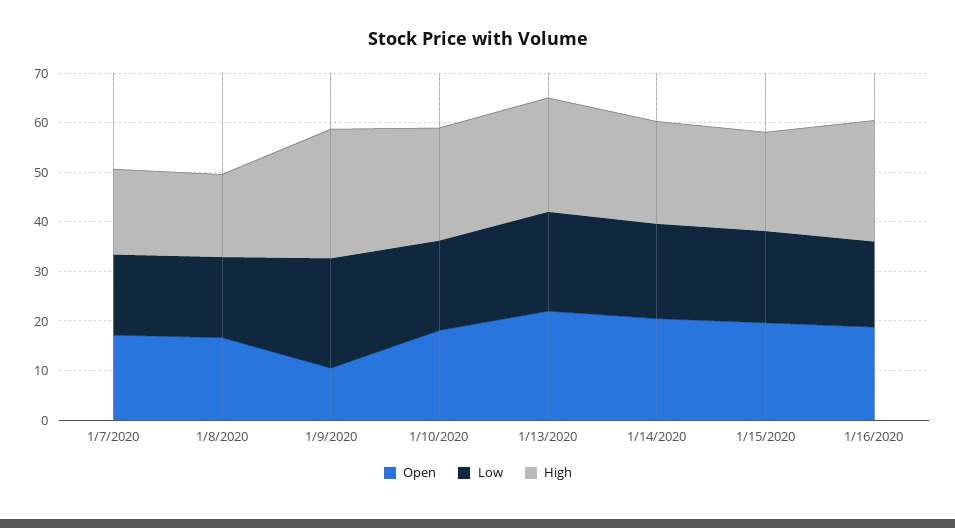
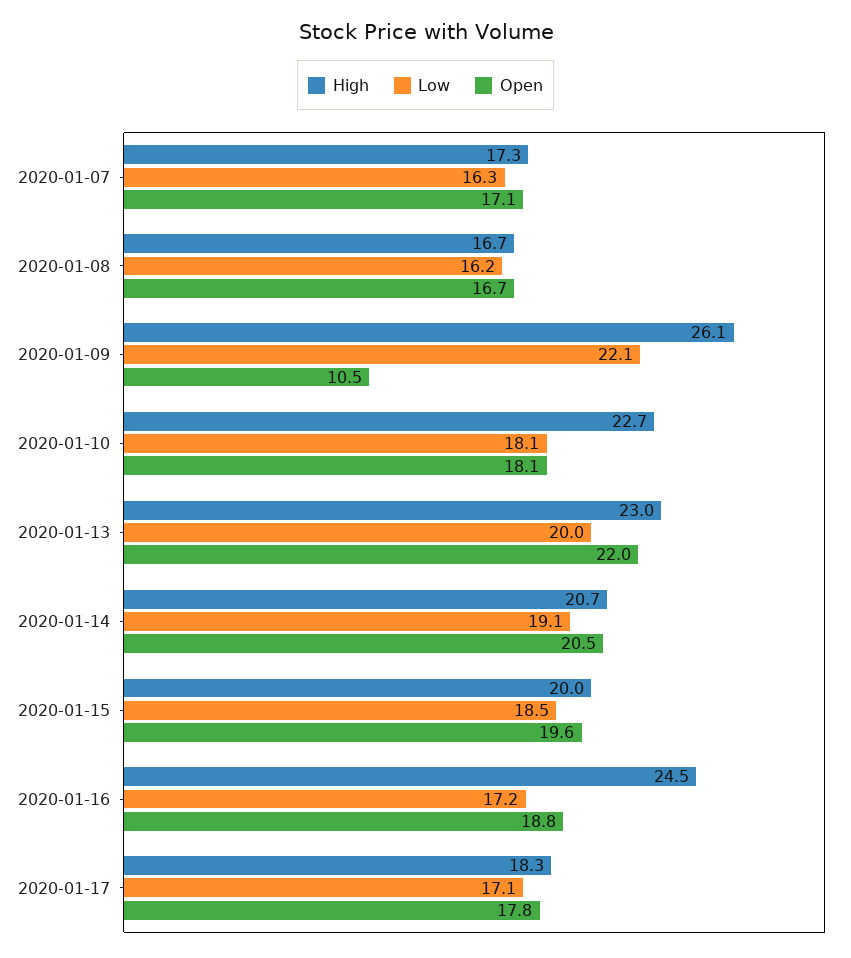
High, 2020-01-17: none -> 18.3
Low, 2020-01-17: none -> 17.1
Open, 2020-01-17: none -> 17.8

